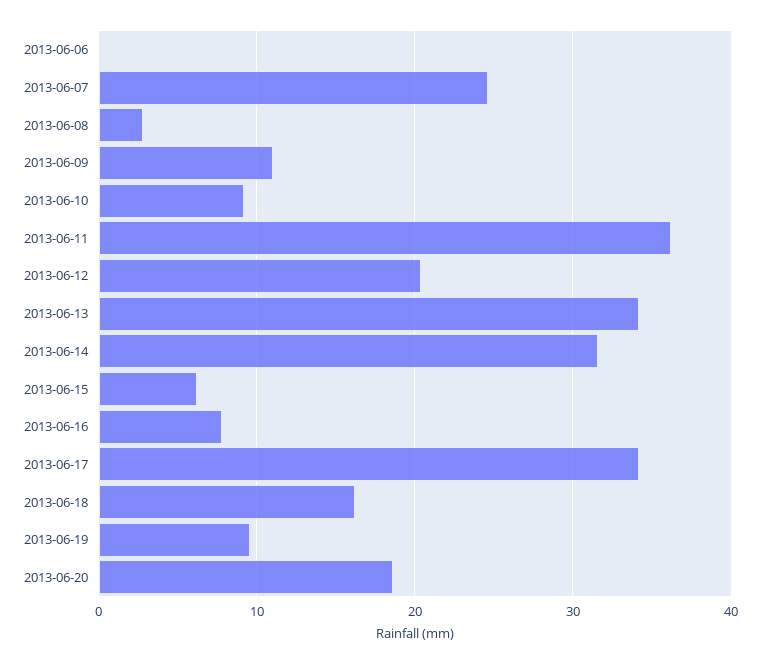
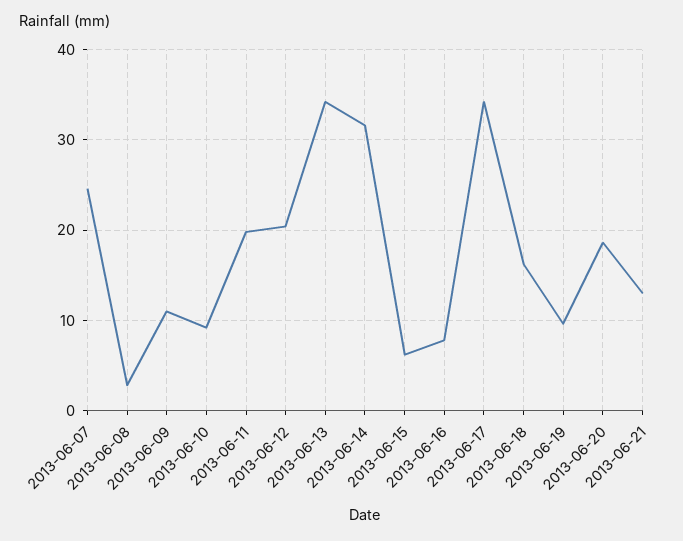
2013-06-06: 0 -> none
2013-06-11: 36 -> 20
2013-06-21: none -> 13

